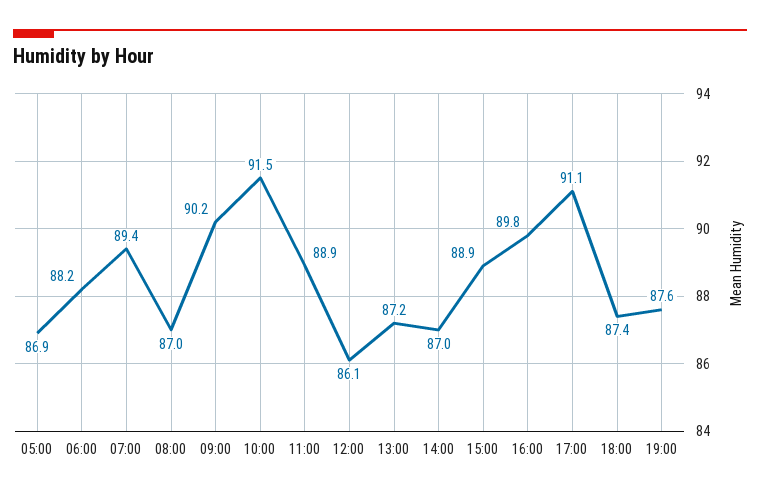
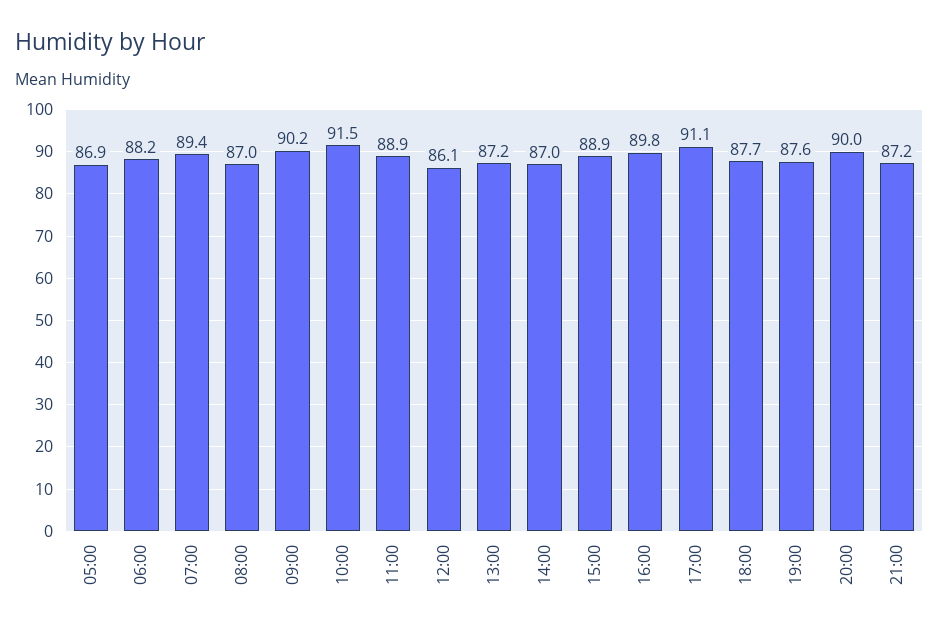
18:00: 87.4 -> 87.7
20:00: none -> 90
21:00: none -> 87.2

